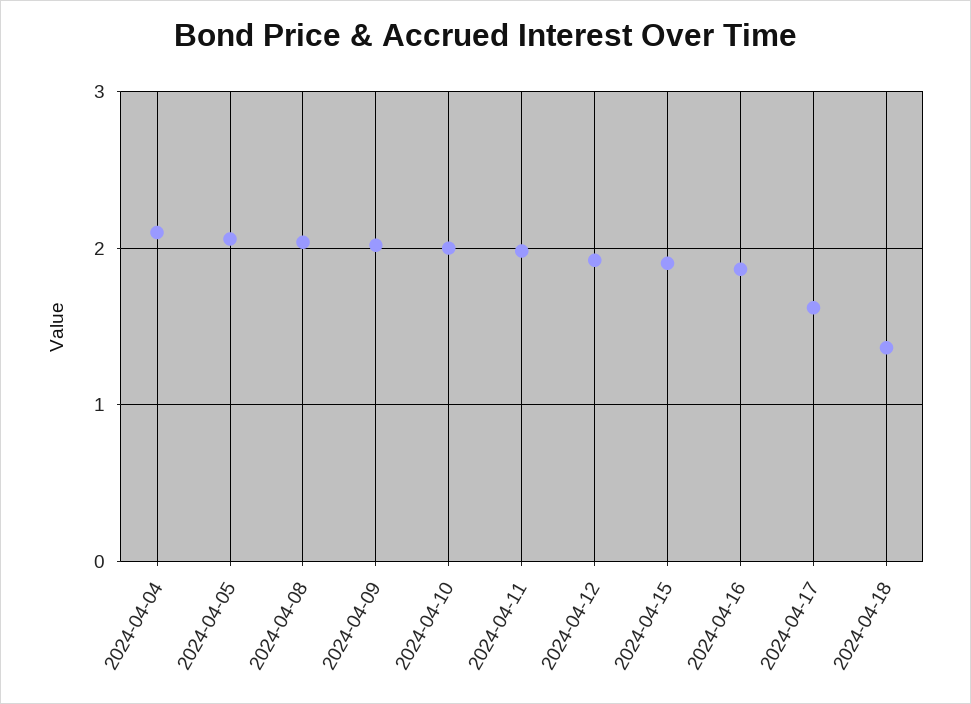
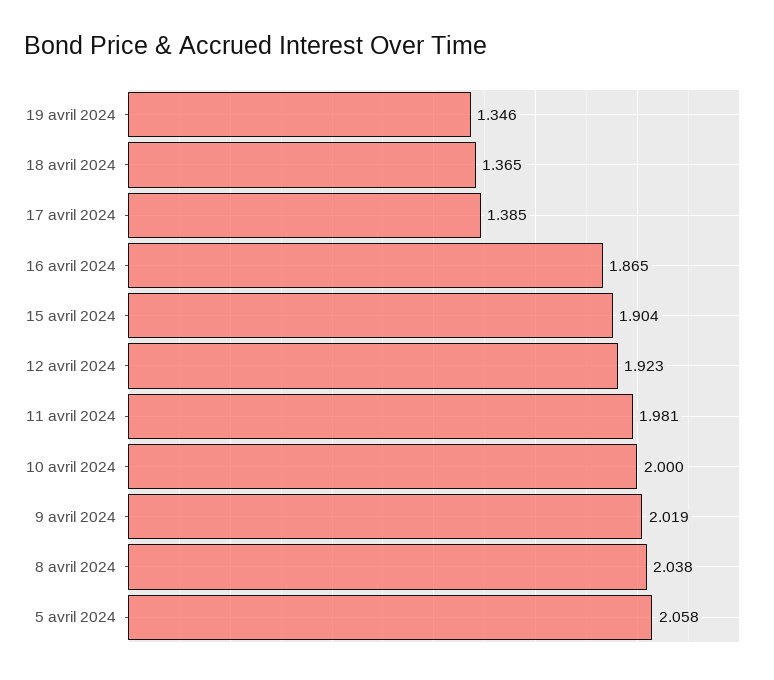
2024-04-04: 2.1 -> none
2024-04-17: 1.6 -> 1.385
19 avril 2024: none -> 1.346

